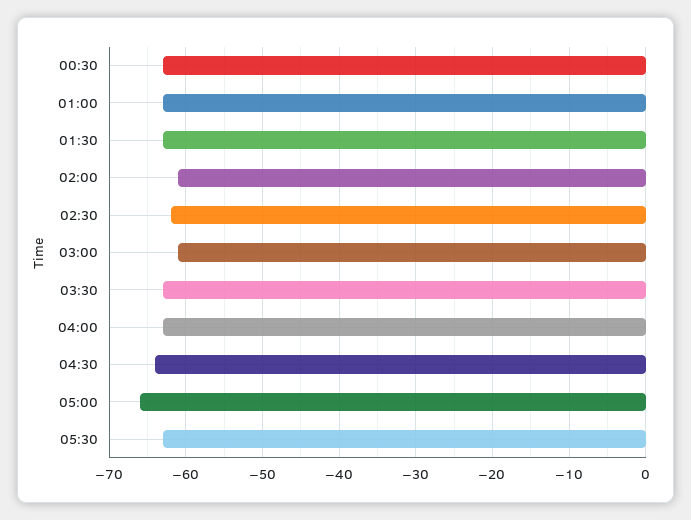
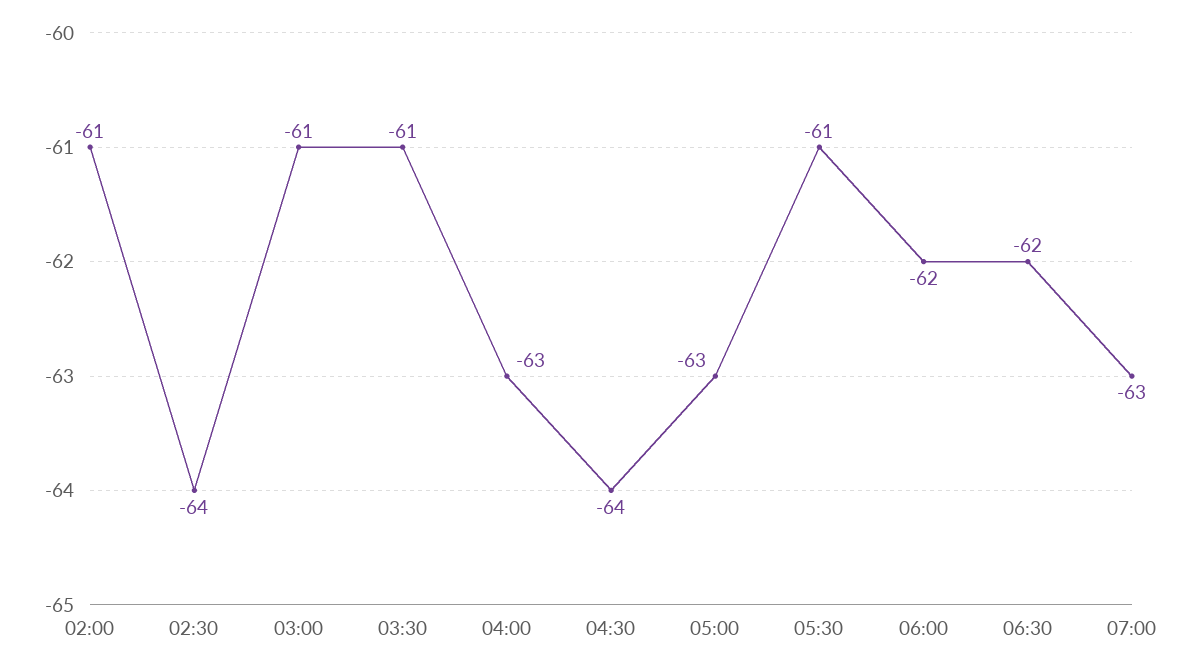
00:30: -63 -> none
01:00: -63 -> none
01:30: -63 -> none
02:30: -62 -> -64
03:30: -63 -> -61
05:00: -66 -> -63
05:30: -63 -> -61
06:00: none -> -62
06:30: none -> -62
07:00: none -> -63

